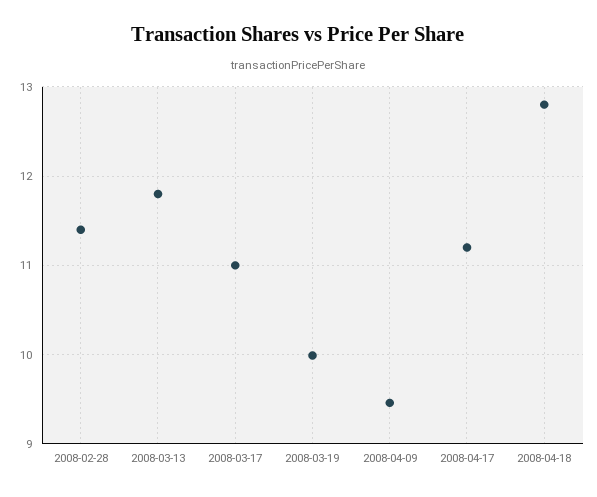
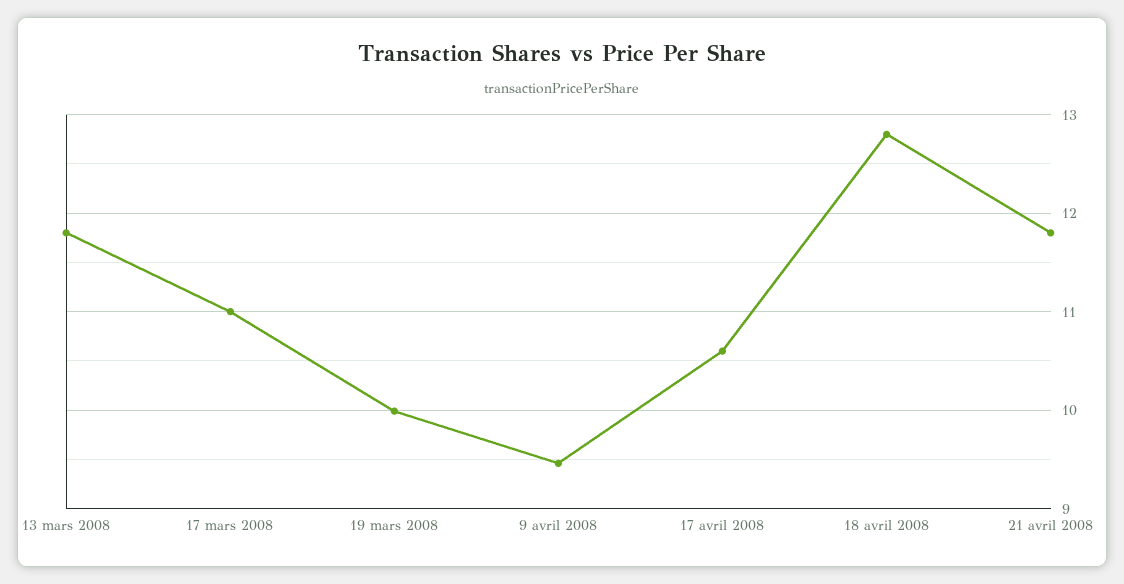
2008-02-28: 11.4 -> none
2008-04-17: 11.2 -> 10.6
21 avril 2008: none -> 11.8

